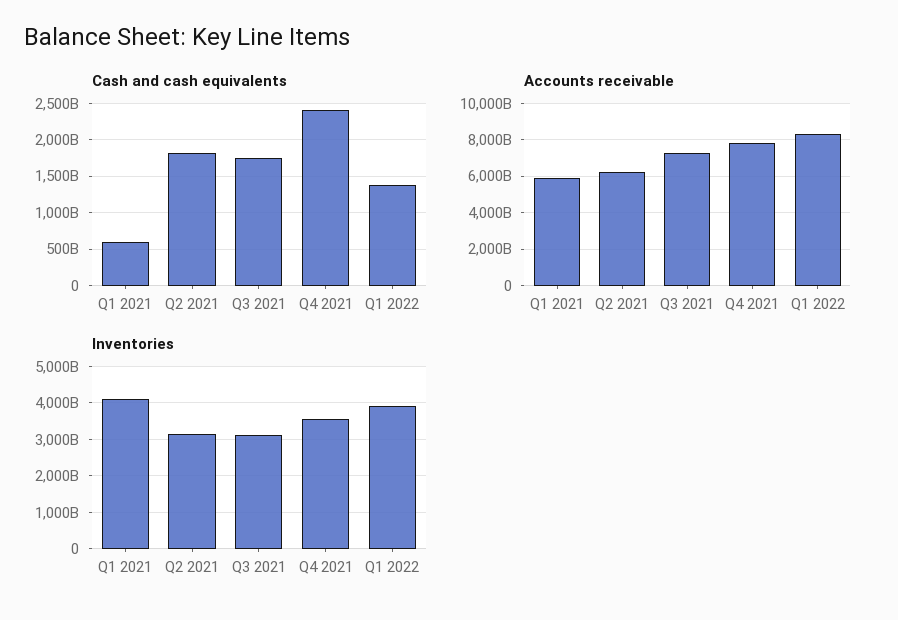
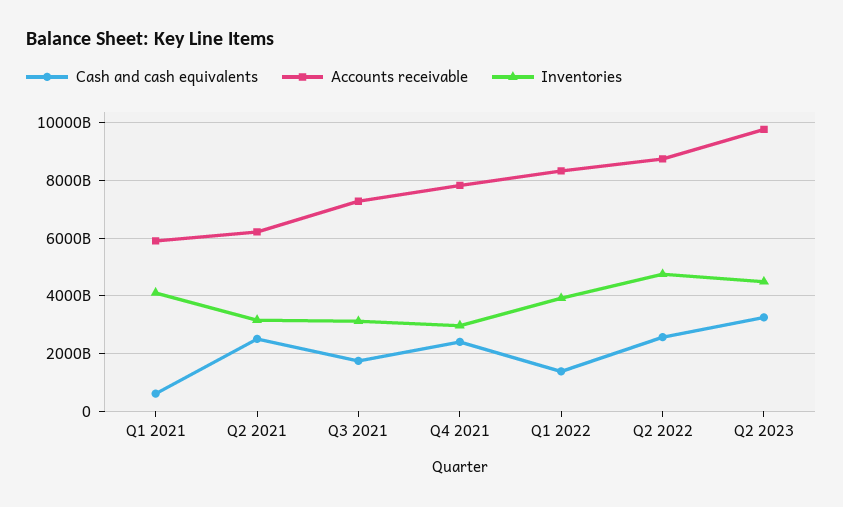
Cash and cash equivalents, Q2 2021: 1800000000000 -> 2500000000000
Inventories, Q4 2021: 3600000000000 -> 3000000000000
Cash and cash equivalents, Q2 2022: none -> 2500000000000
Accounts receivable, Q2 2022: none -> 8750000000000
Inventories, Q2 2022: none -> 4750000000000
Cash and cash equivalents, Q2 2023: none -> 3250000000000
Accounts receivable, Q2 2023: none -> 9750000000000
Inventories, Q2 2023: none -> 4500000000000

